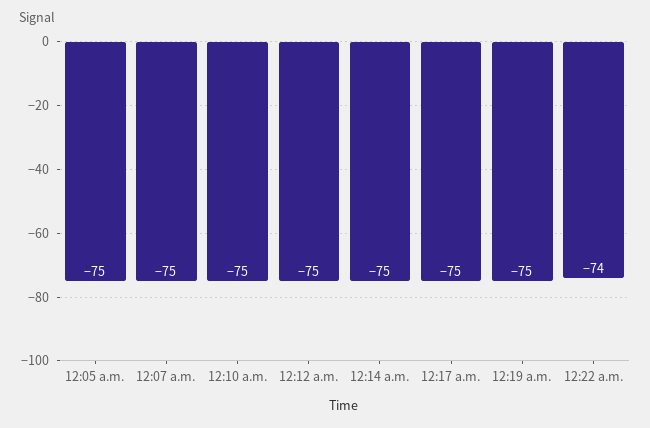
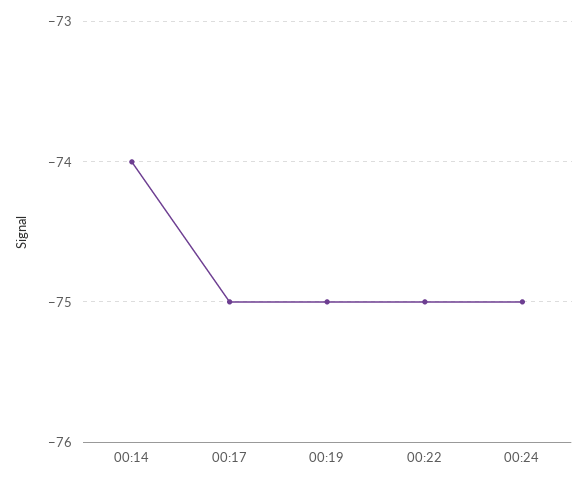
12:05 a.m.: -75 -> none
12:07 a.m.: -75 -> none
12:10 a.m.: -75 -> none
12:12 a.m.: -75 -> none
12:14 a.m.: -75 -> -74
12:22 a.m.: -74 -> -75
00:24: none -> -75

